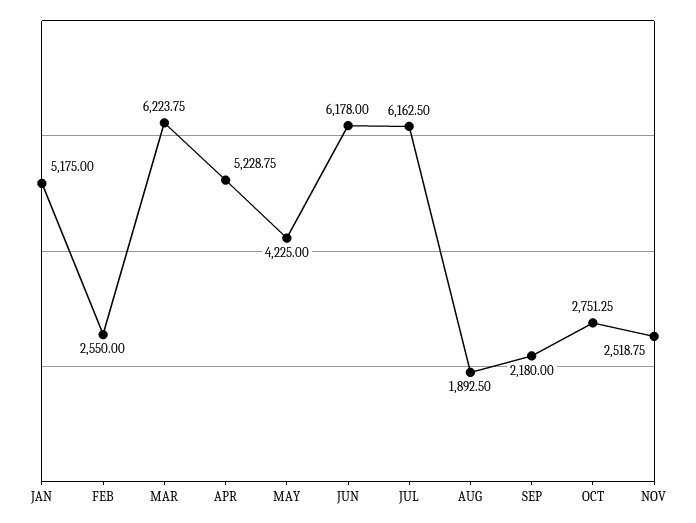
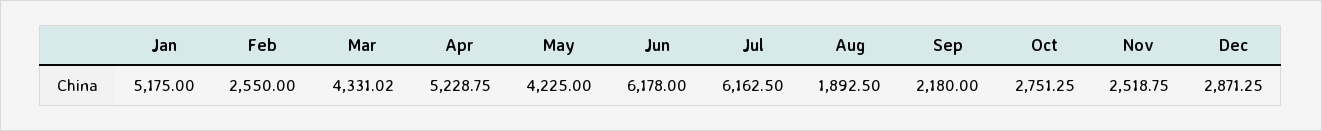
MAR: 6223.75 -> 4331.02
Dec: none -> 2871.25

